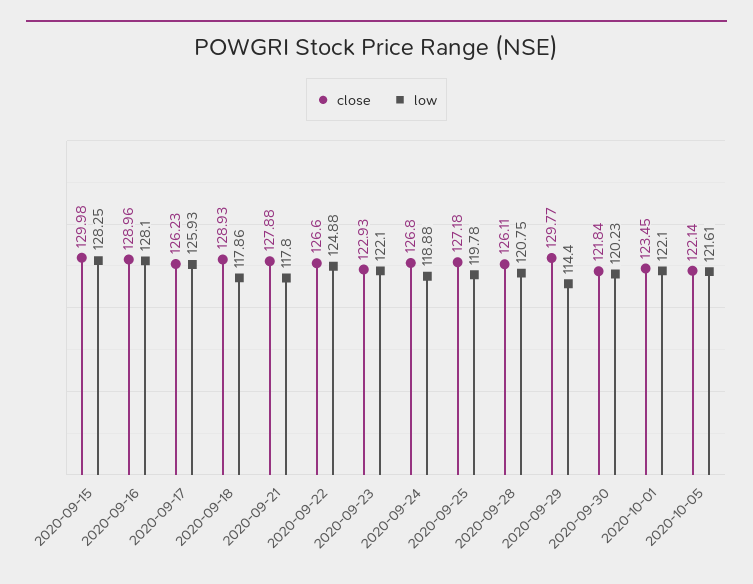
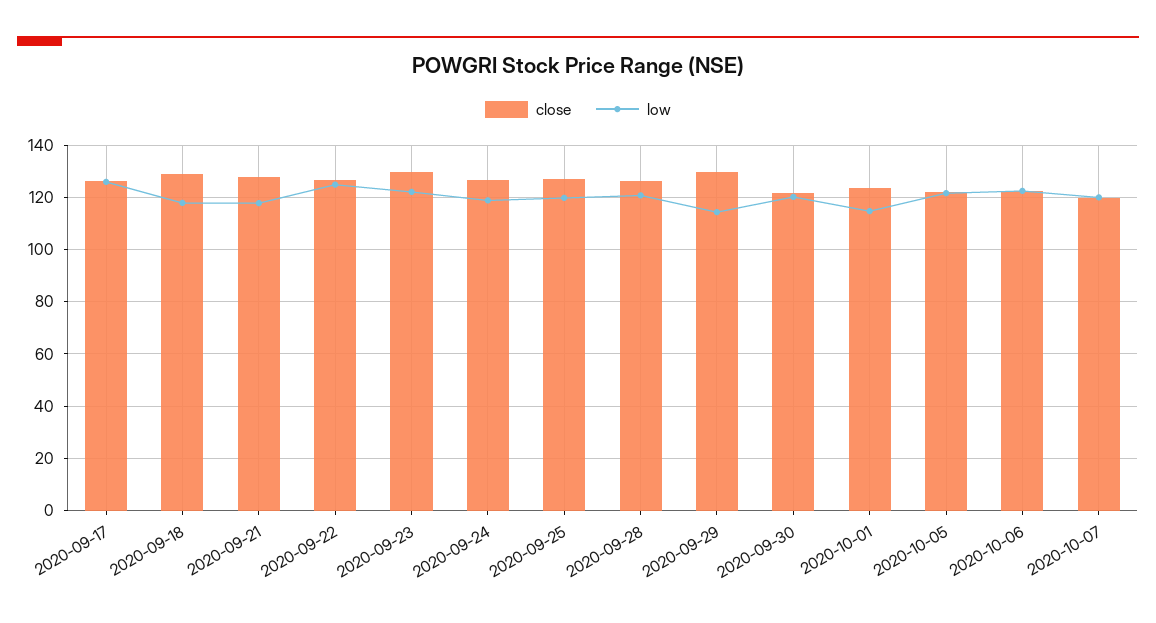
close, 2020-09-15: 129.98 -> none
low, 2020-09-15: 128.25 -> none
close, 2020-09-16: 128.96 -> none
low, 2020-09-16: 128.1 -> none
close, 2020-09-23: 122.93 -> 130
low, 2020-10-01: 122.1 -> 115
close, 2020-10-06: none -> 122.5
low, 2020-10-06: none -> 122.5
close, 2020-10-07: none -> 120
low, 2020-10-07: none -> 120

